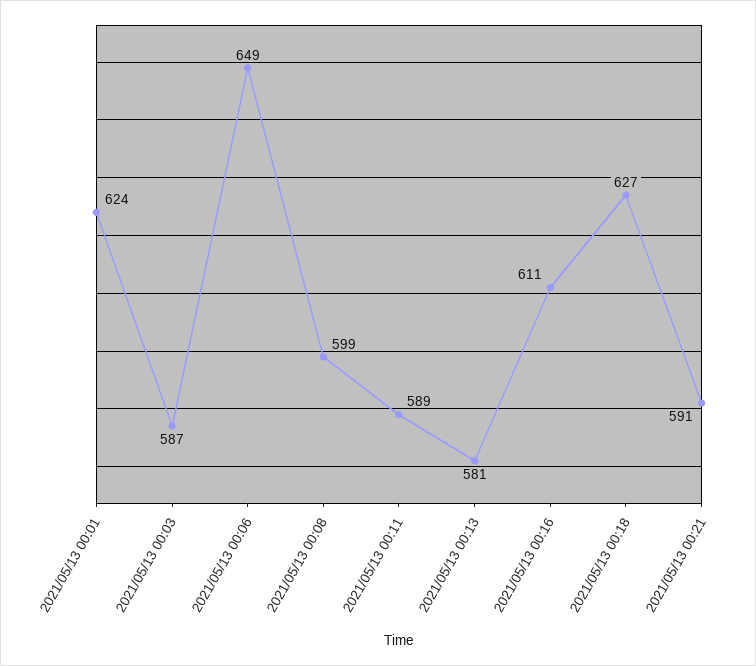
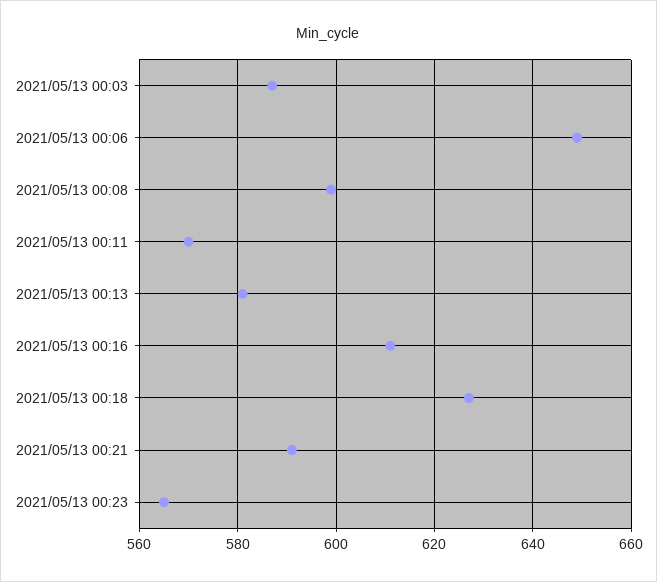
2021/05/13 00:01: 624 -> none
2021/05/13 00:11: 589 -> 570
2021/05/13 00:23: none -> 565

